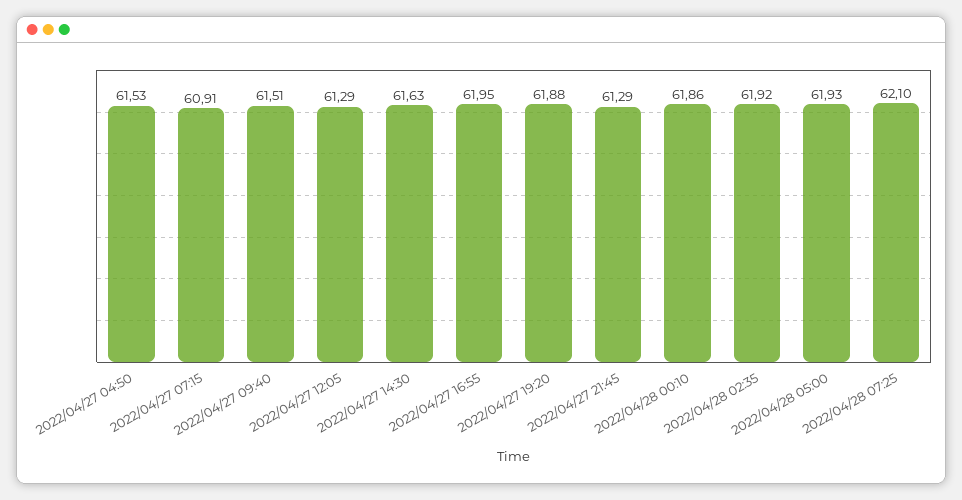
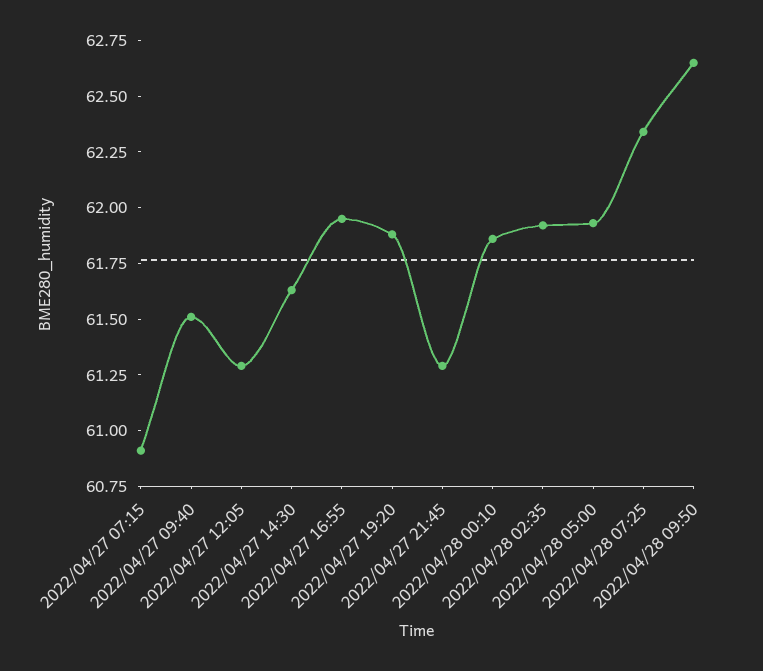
2022/04/27 04:50: 61.53 -> none
2022/04/28 07:25: 62.1 -> 62.35
2022/04/28 09:50: none -> 62.65

